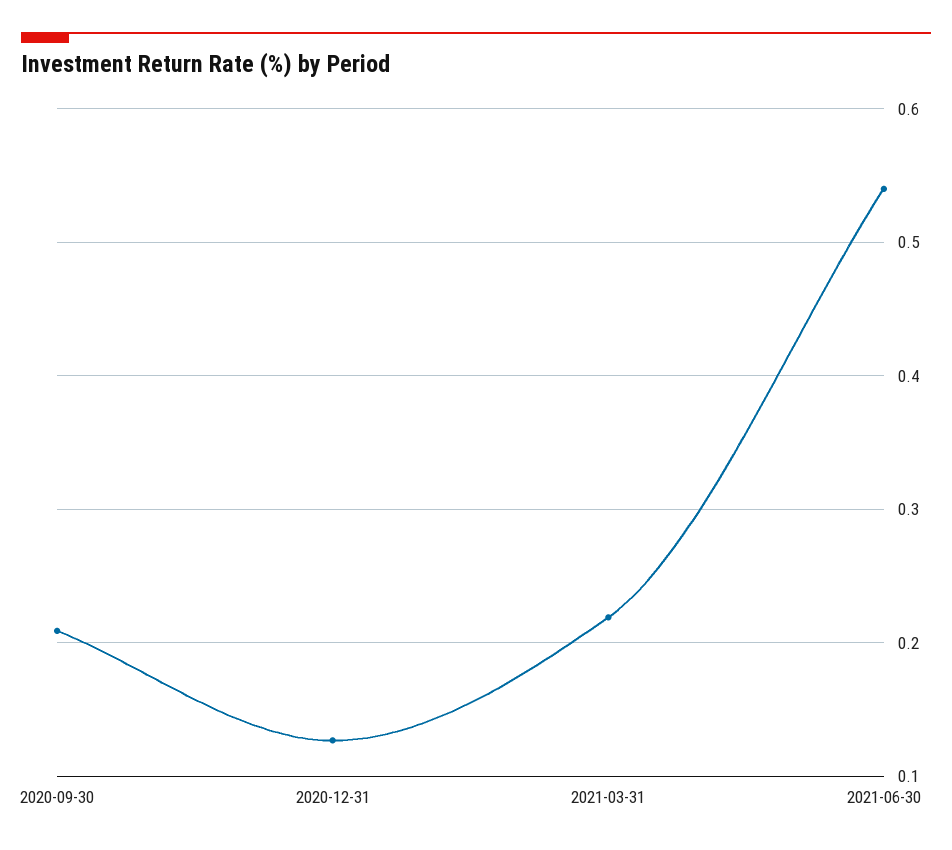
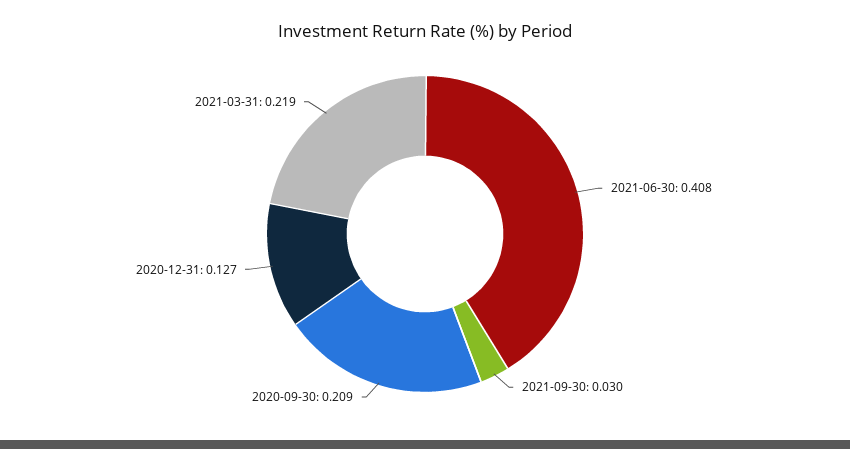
2021-06-30: 0.54 -> 0.408
2021-09-30: none -> 0.03

